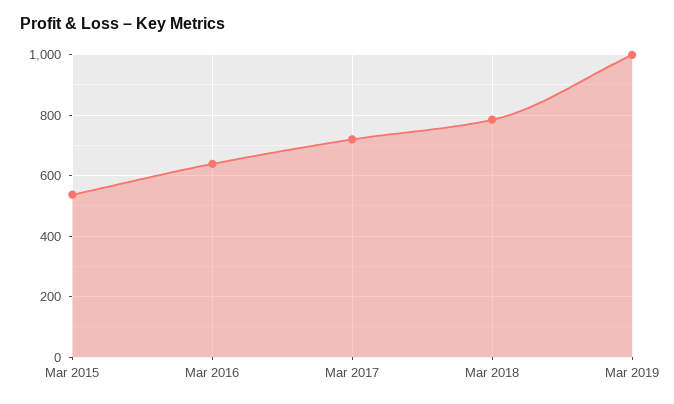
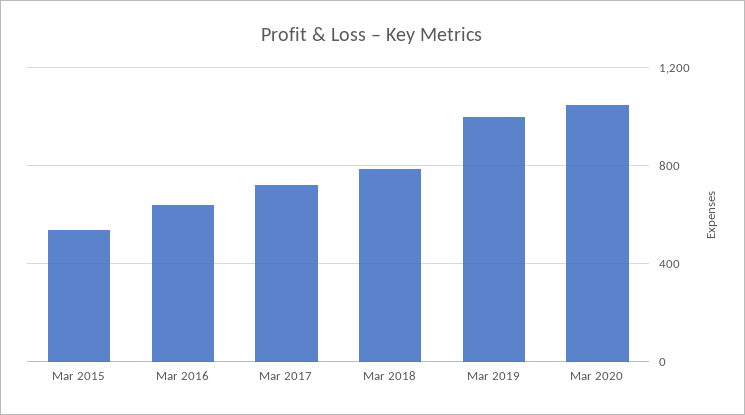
Mar 2020: none -> 1050

